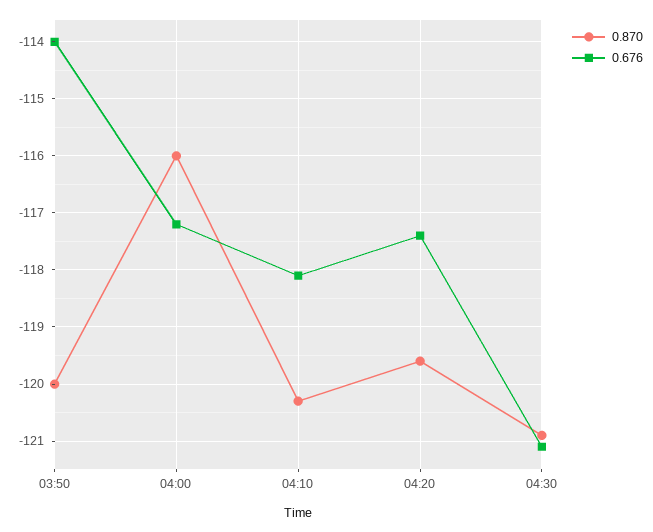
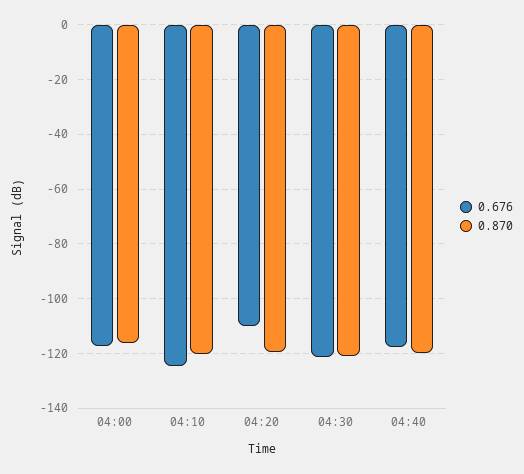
0.870, 03:50: -120 -> none
0.676, 03:50: -114 -> none
0.676, 04:10: -118 -> -125
0.676, 04:20: -117.5 -> -110
0.676, 04:40: none -> -117.5
0.870, 04:40: none -> -120

